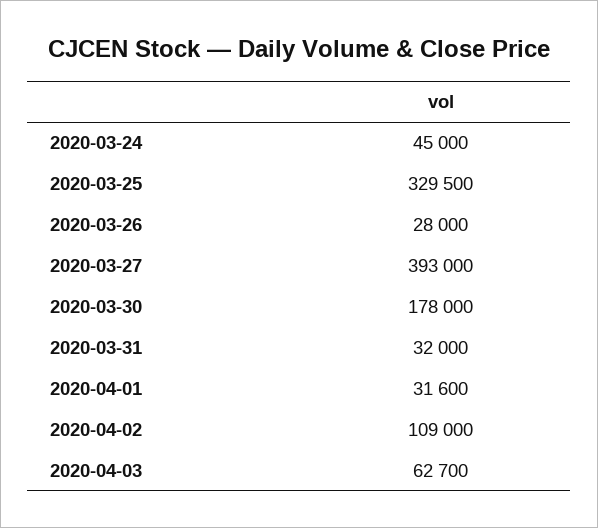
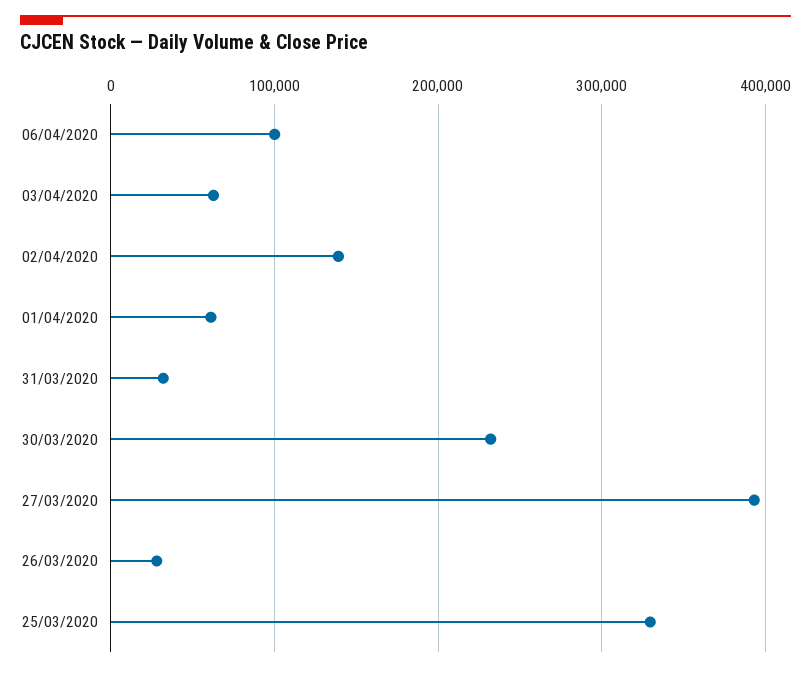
2020-03-24: 45000 -> none
2020-03-30: 178000 -> 230000
2020-04-01: 31600 -> 60000
2020-04-02: 109000 -> 140000
06/04/2020: none -> 100000

